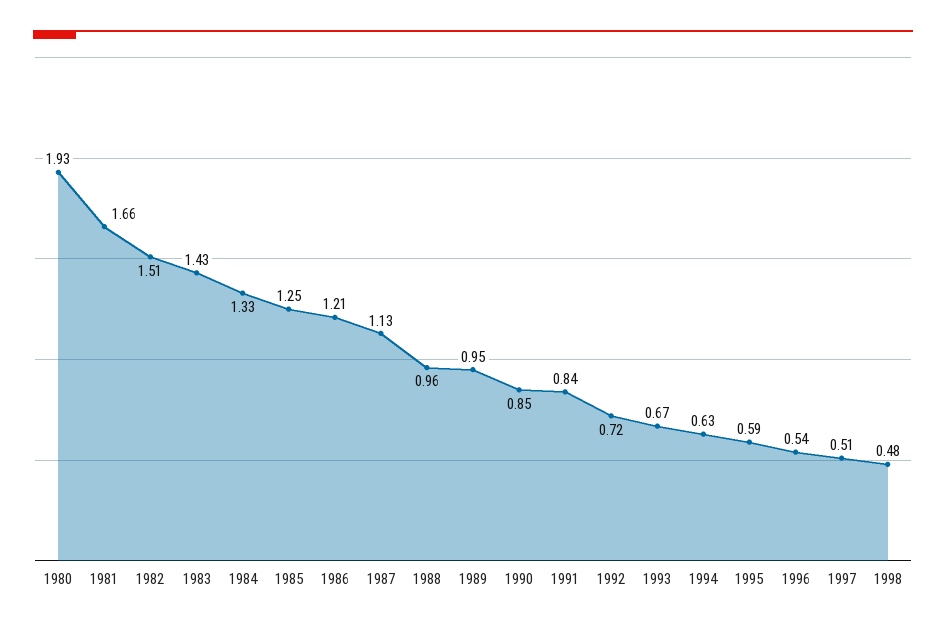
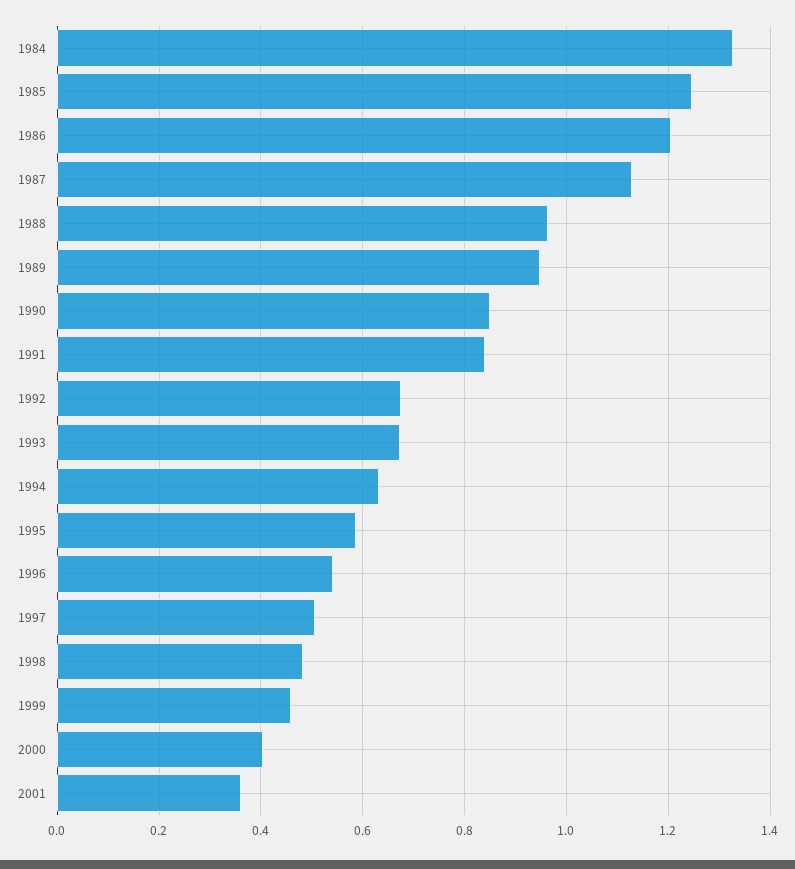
1980: 1.93 -> none
1981: 1.66 -> none
1982: 1.51 -> none
1983: 1.43 -> none
1992: 0.72 -> 0.68
1999: none -> 0.46
2000: none -> 0.4
2001: none -> 0.36

